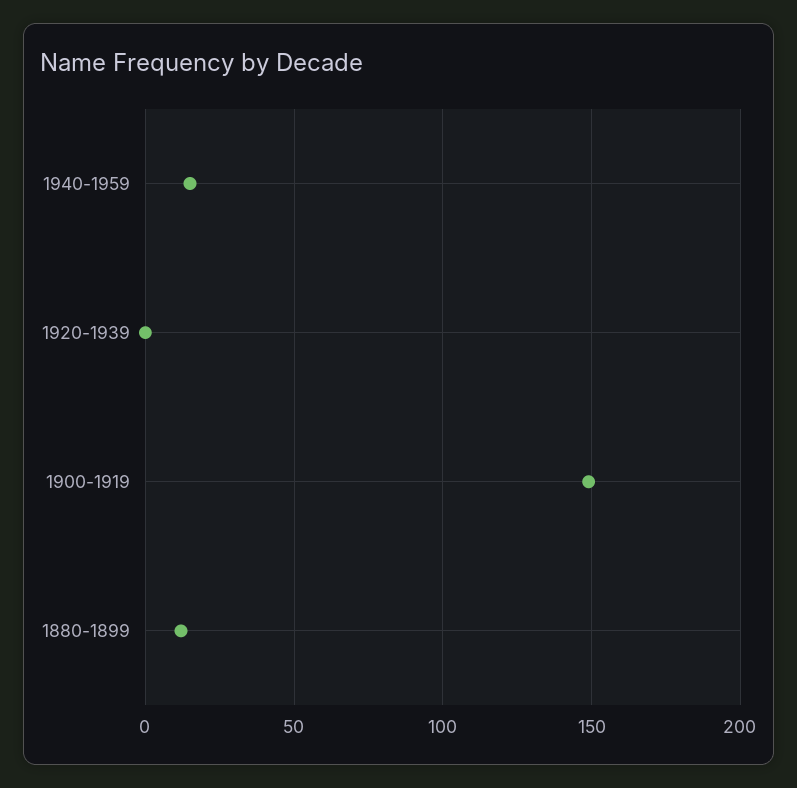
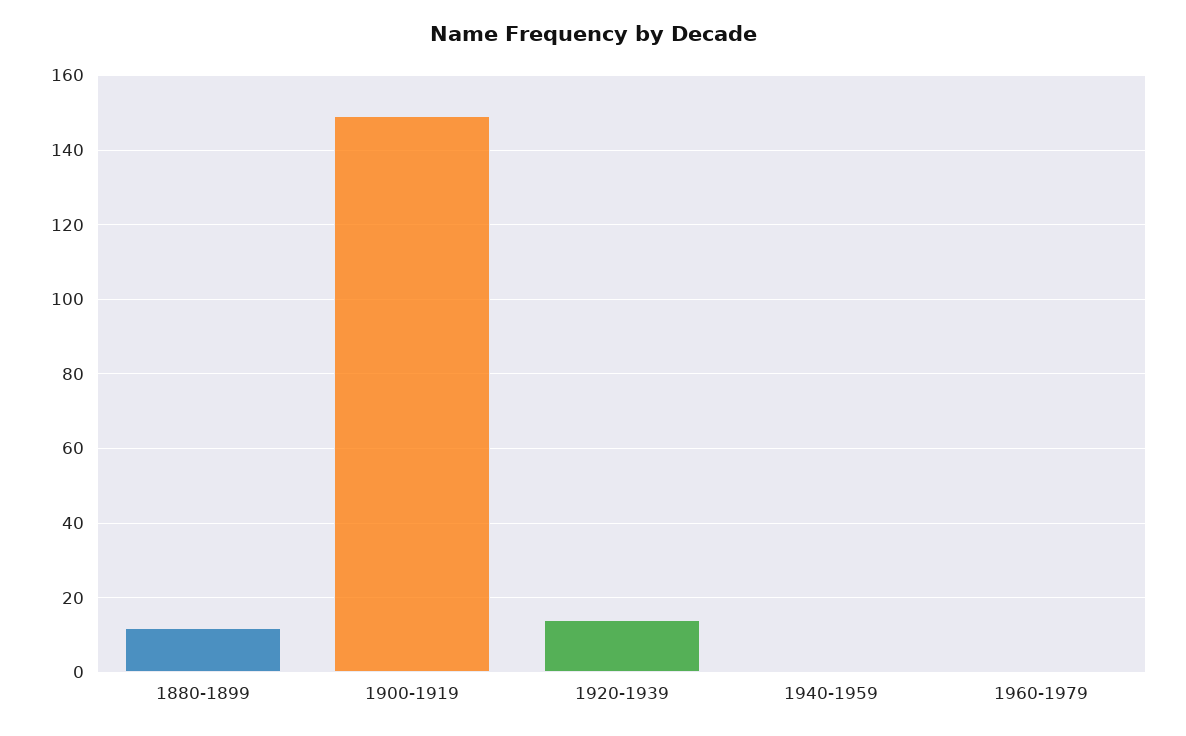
1940-1959: 15 -> 0
1920-1939: 0 -> 15
1960-1979: none -> 0

